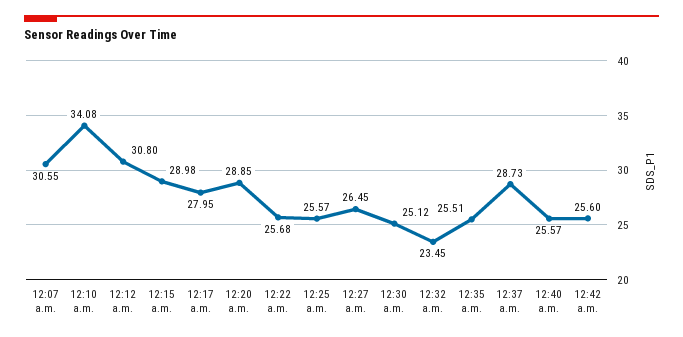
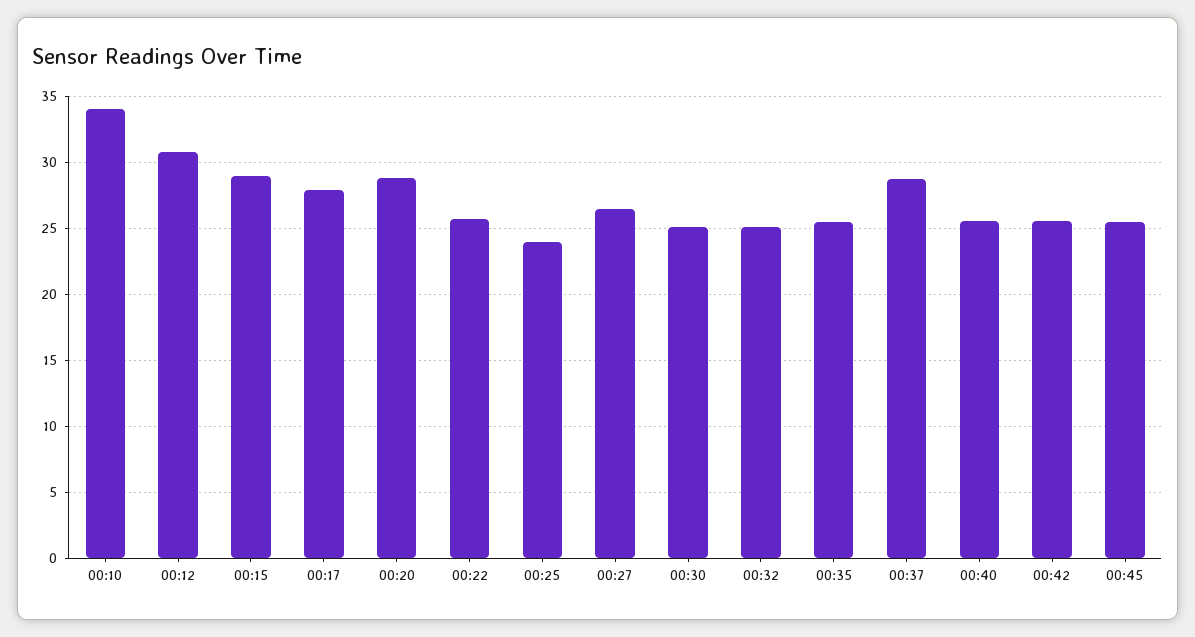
12:07 a.m.: 30.55 -> none
12:25 a.m.: 25.57 -> 24
12:32 a.m.: 23.45 -> 25
00:45: none -> 25.5

